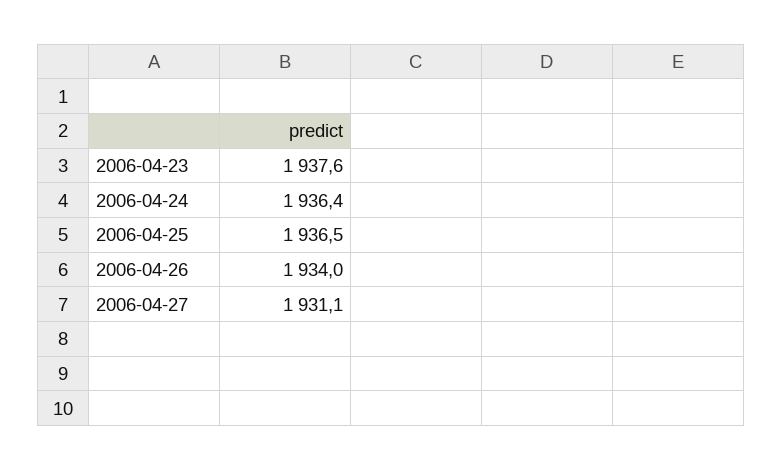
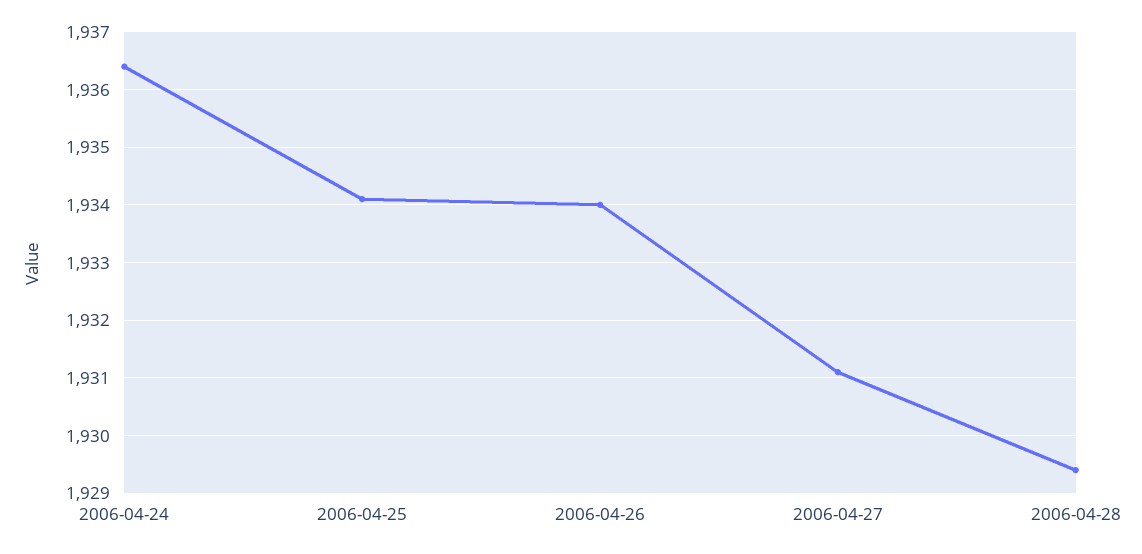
2006-04-23: 1937.6 -> none
2006-04-25: 1936.5 -> 1934
2006-04-28: none -> 1929.5

